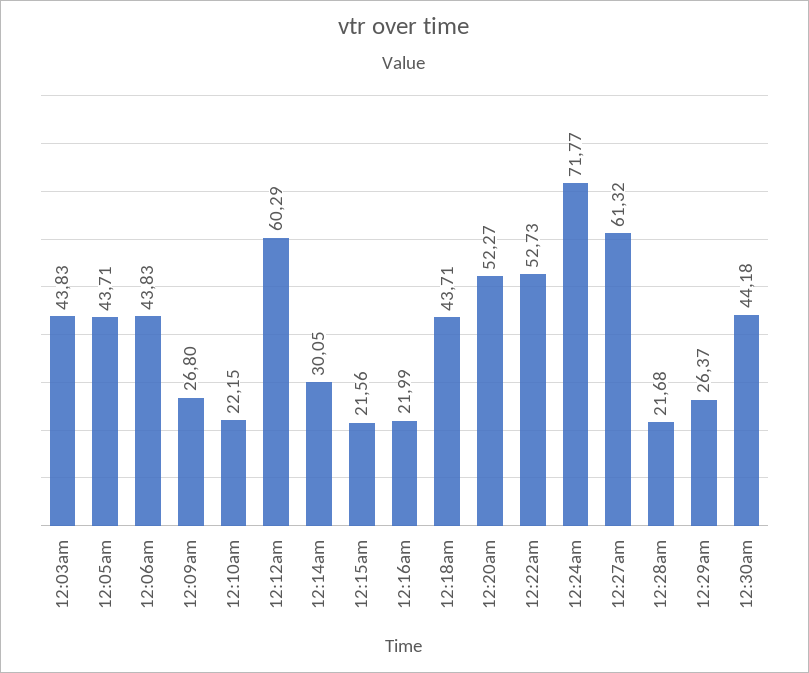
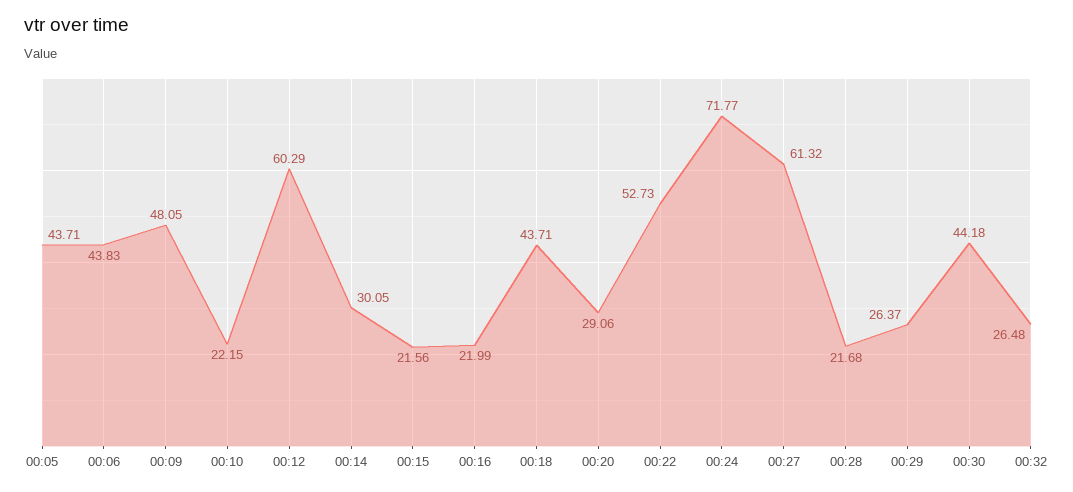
12:03am: 43.83 -> none
12:09am: 26.8 -> 48.05
12:20am: 52.27 -> 29.06
00:32: none -> 26.48

